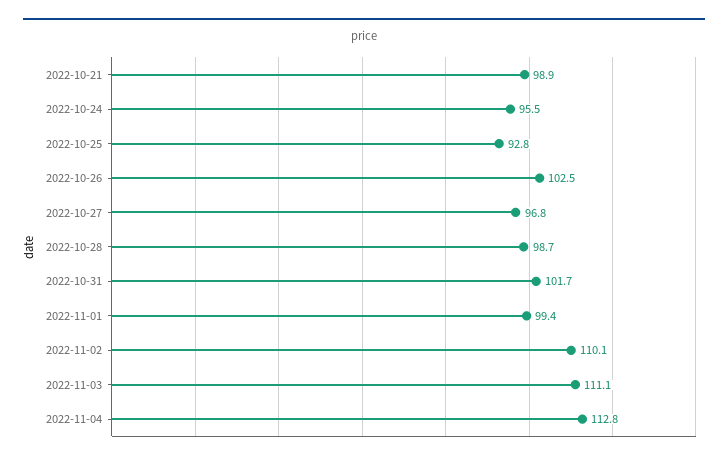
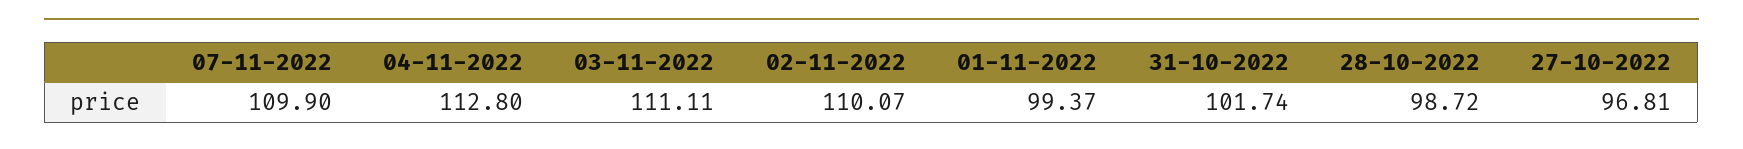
2022-10-21: 98.9 -> none
2022-10-24: 95.5 -> none
2022-10-25: 92.8 -> none
2022-10-26: 102.5 -> none
07-11-2022: none -> 109.9

